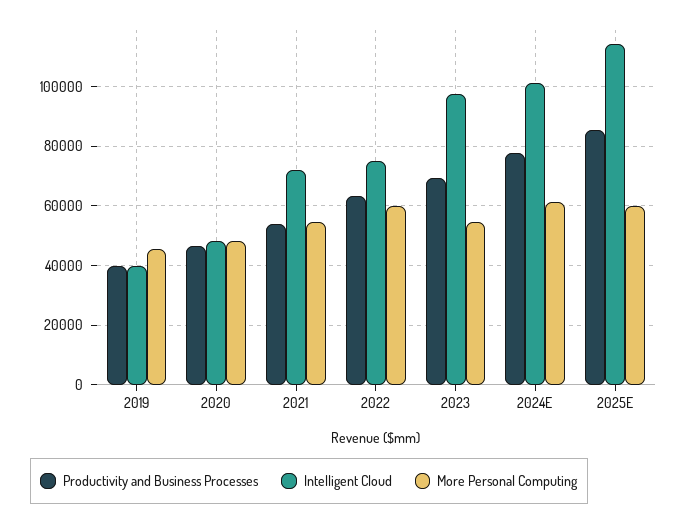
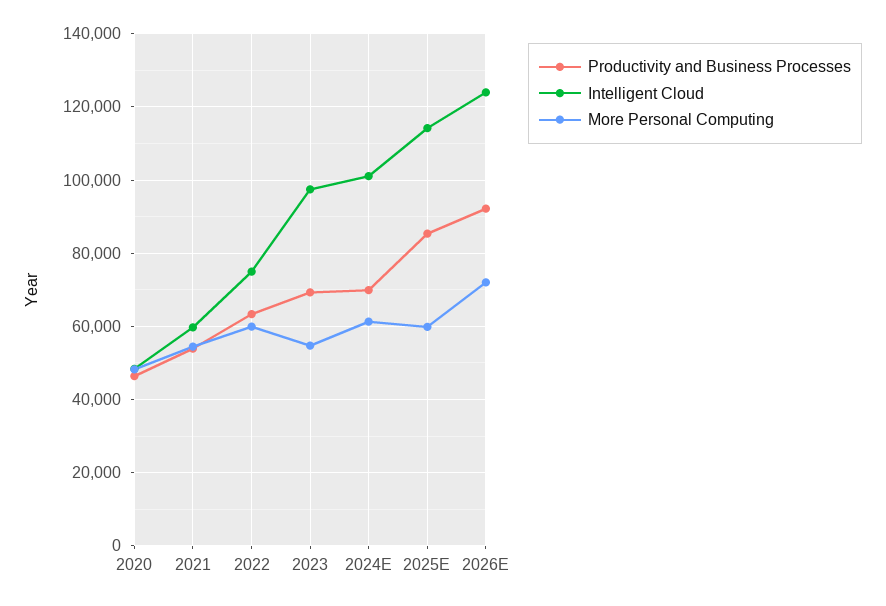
Productivity and Business Processes, 2019: 40000 -> none
Intelligent Cloud, 2019: 40000 -> none
More Personal Computing, 2019: 45000 -> none
Intelligent Cloud, 2021: 72500 -> 60000
Productivity and Business Processes, 2024E: 77500 -> 70000
Productivity and Business Processes, 2026E: none -> 92000
Intelligent Cloud, 2026E: none -> 124000
More Personal Computing, 2026E: none -> 72000

